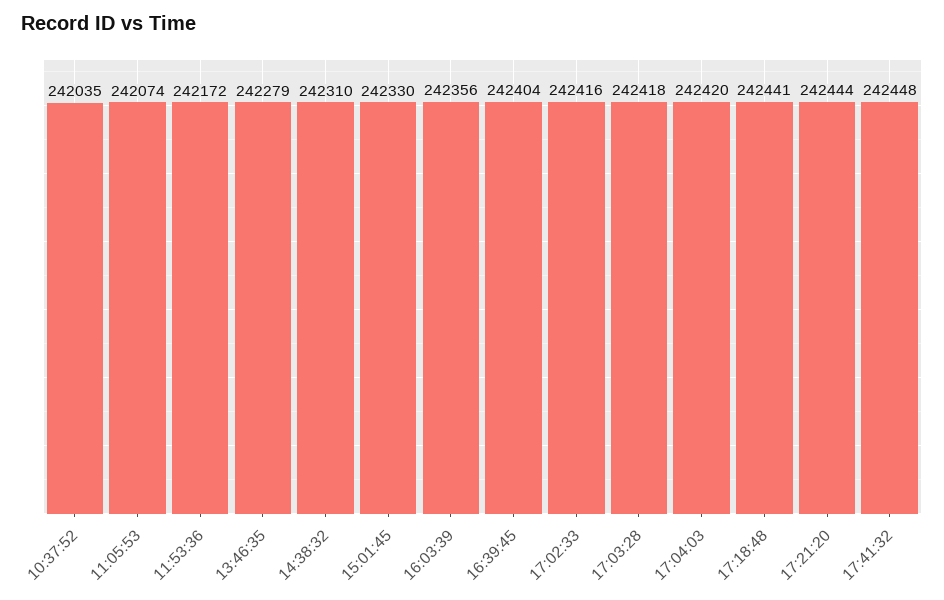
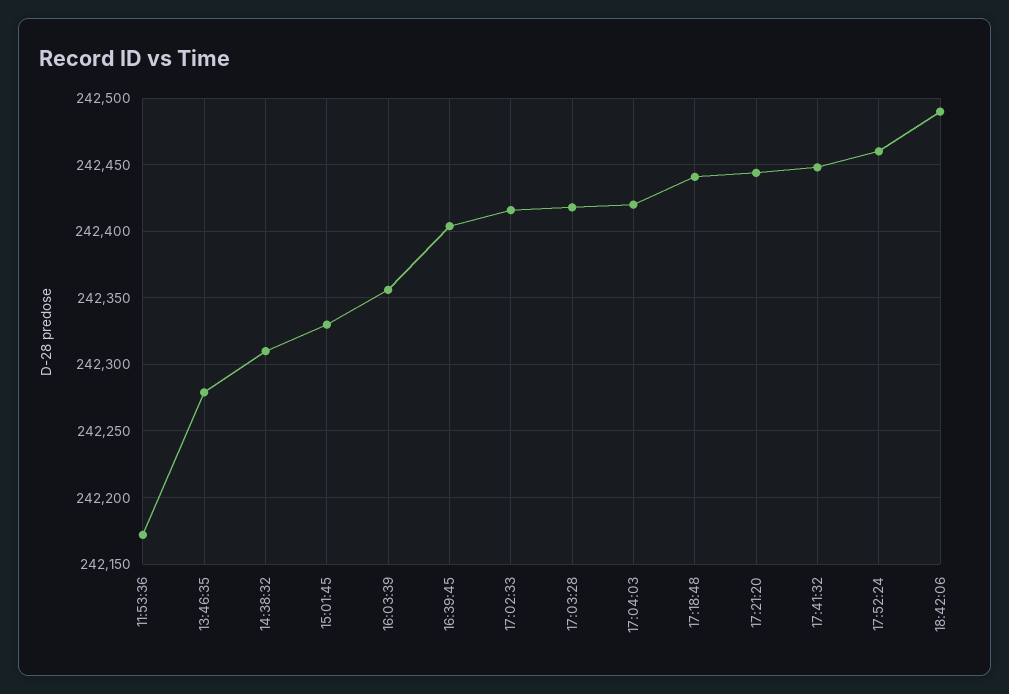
10:37:52: 242035 -> none
11:05:53: 242074 -> none
17:52:24: none -> 242460
18:42:06: none -> 242490

